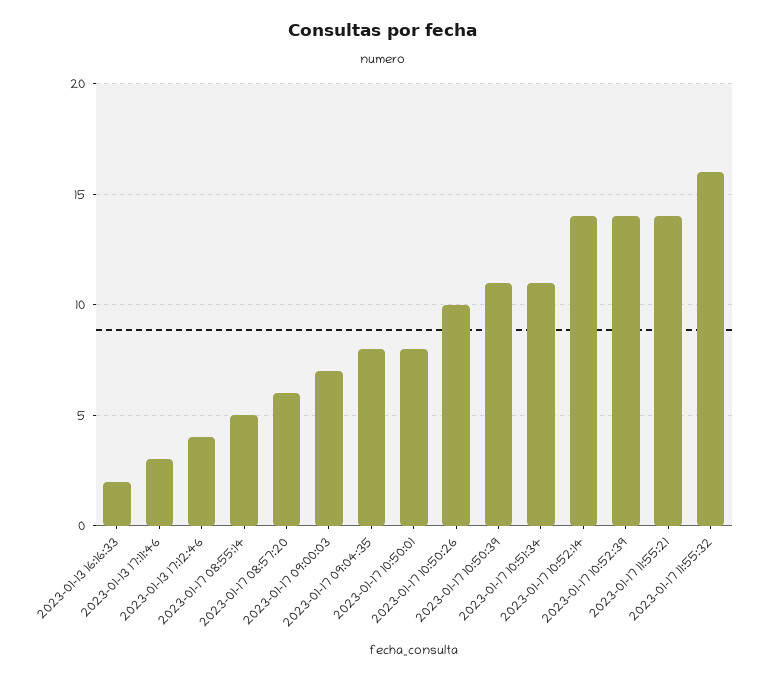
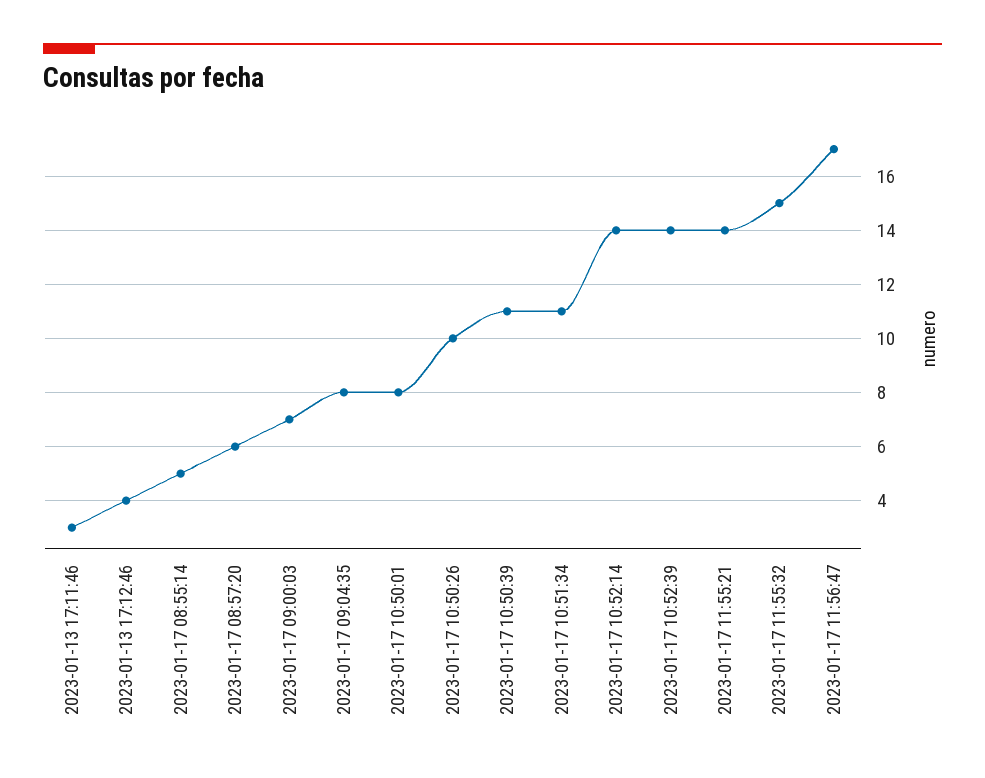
2023-01-13 16:16:33: 2 -> none
2023-01-17 11:55:32: 16 -> 15
2023-01-17 11:56:47: none -> 17

